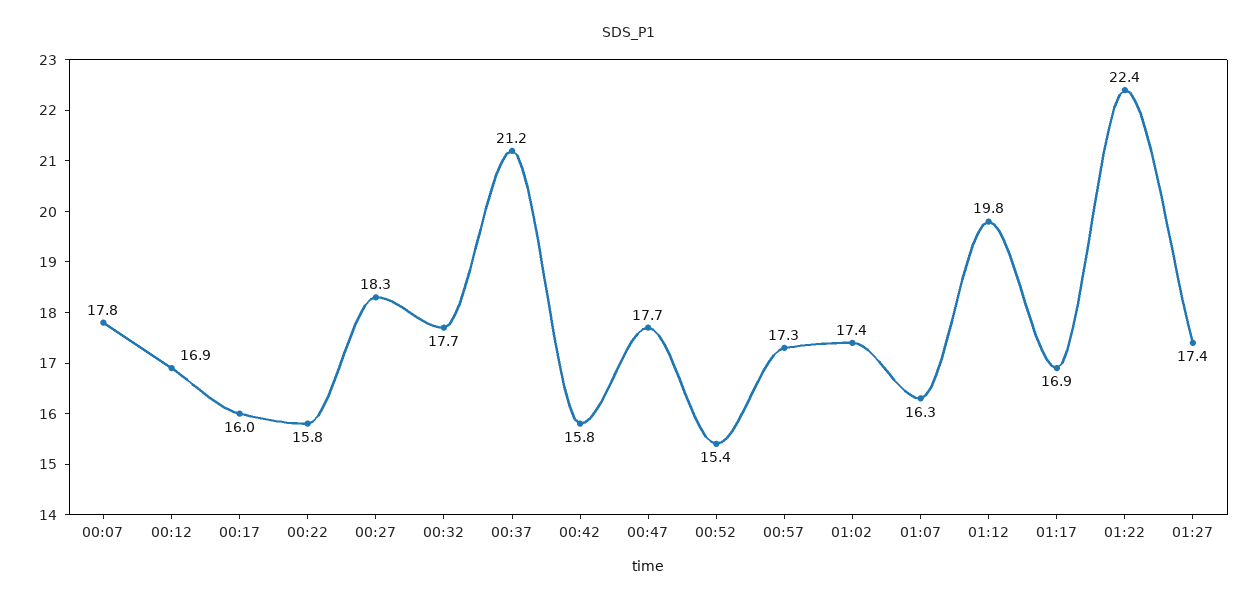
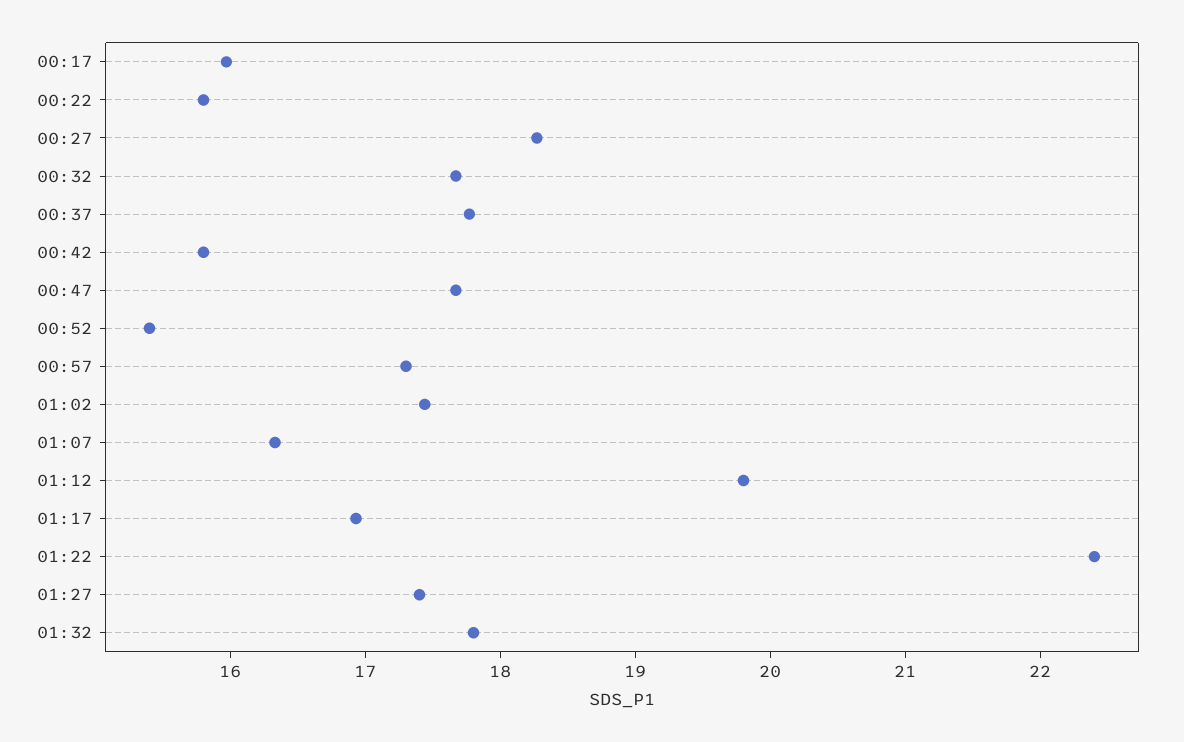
00:07: 17.8 -> none
00:12: 16.9 -> none
00:37: 21.2 -> 17.8
01:32: none -> 17.8

